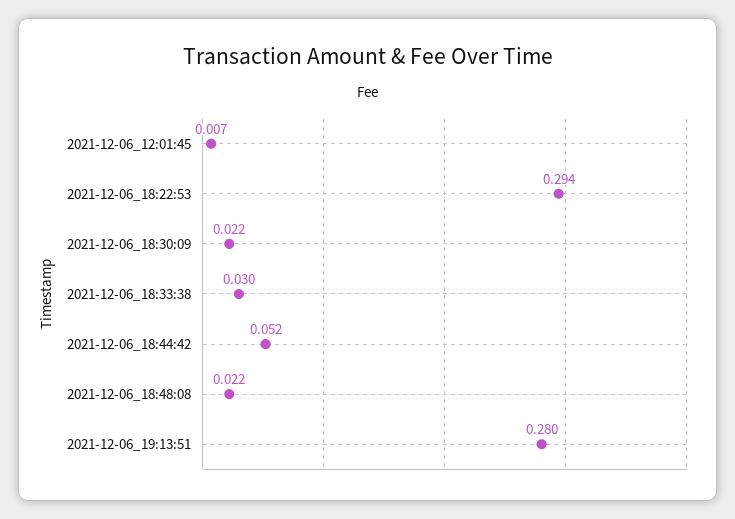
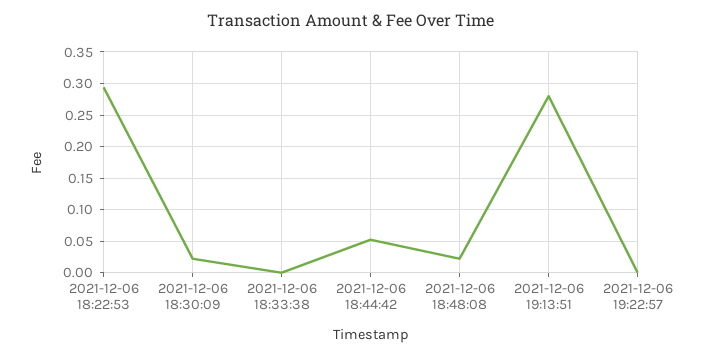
2021-12-06_12:01:45: 0.007 -> none
2021-12-06_18:33:38: 0.03 -> 0
2021-12-06 19:22:57: none -> 0

